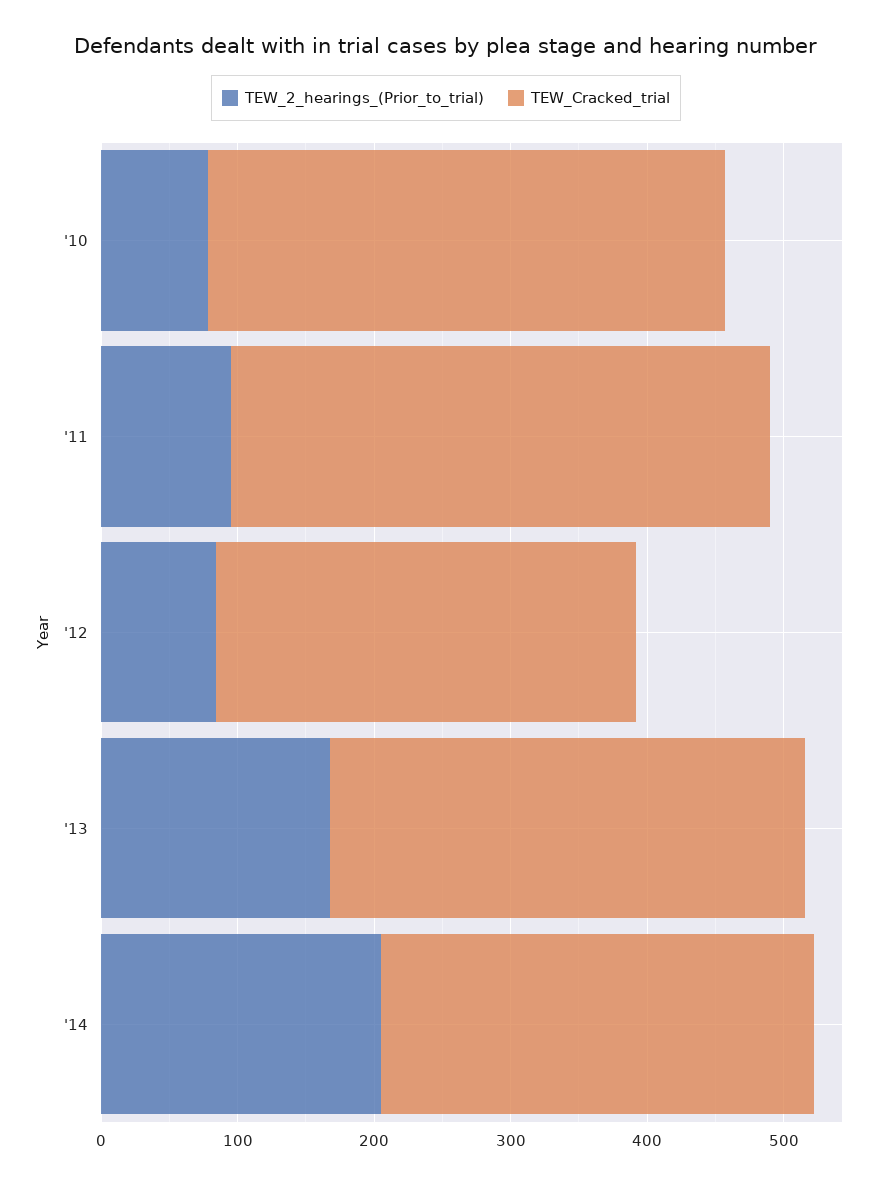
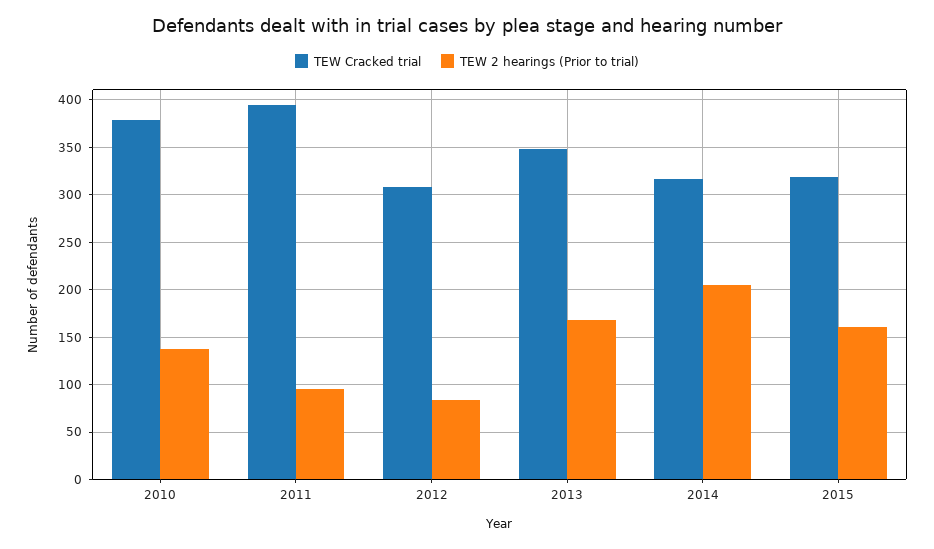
TEW_2_hearings_(Prior_to_trial), '10: 80 -> 140
TEW_Cracked_trial, 2015: none -> 320
TEW_2_hearings_(Prior_to_trial), 2015: none -> 160

